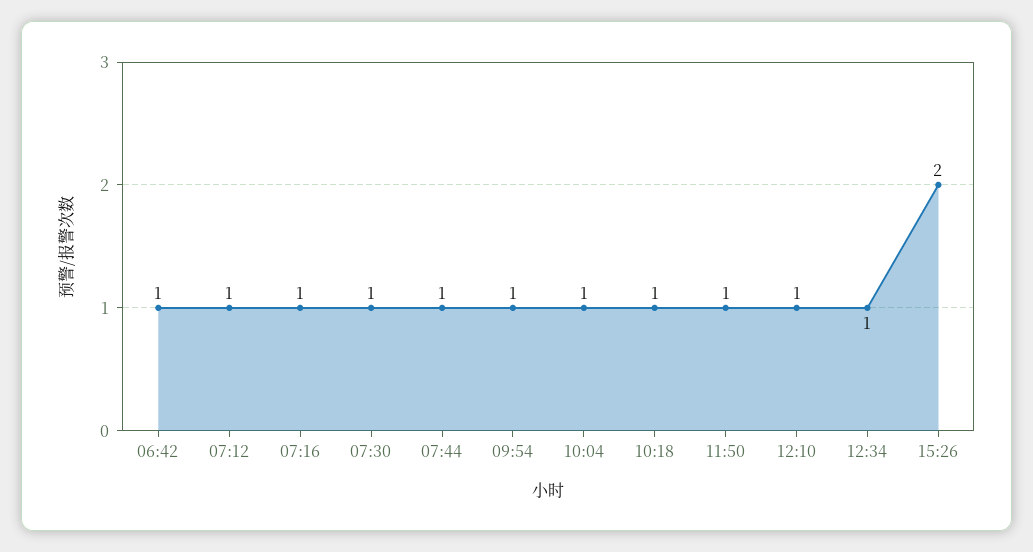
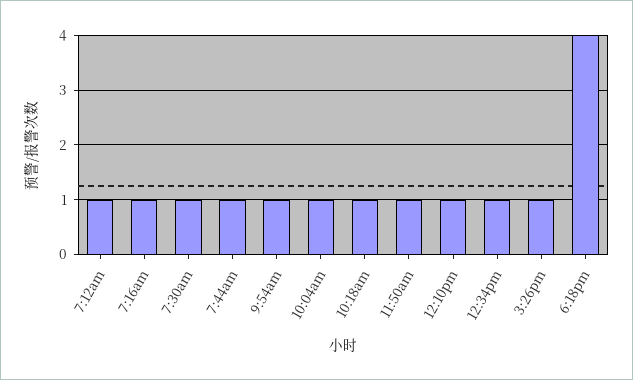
06:42: 1 -> none
15:26: 2 -> 1
6:18pm: none -> 4

